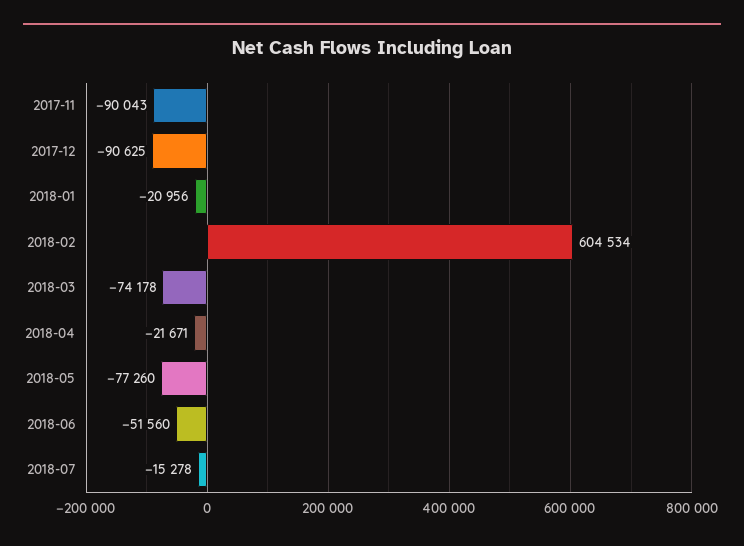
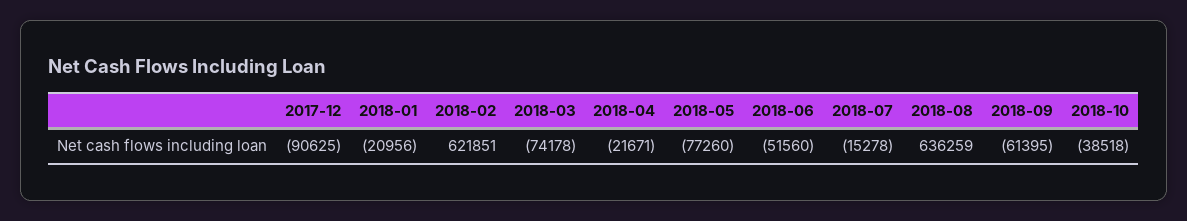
2017-11: -90043 -> none
2018-02: 604534 -> 621851
2018-08: none -> 636259
2018-09: none -> -61395
2018-10: none -> -38518

